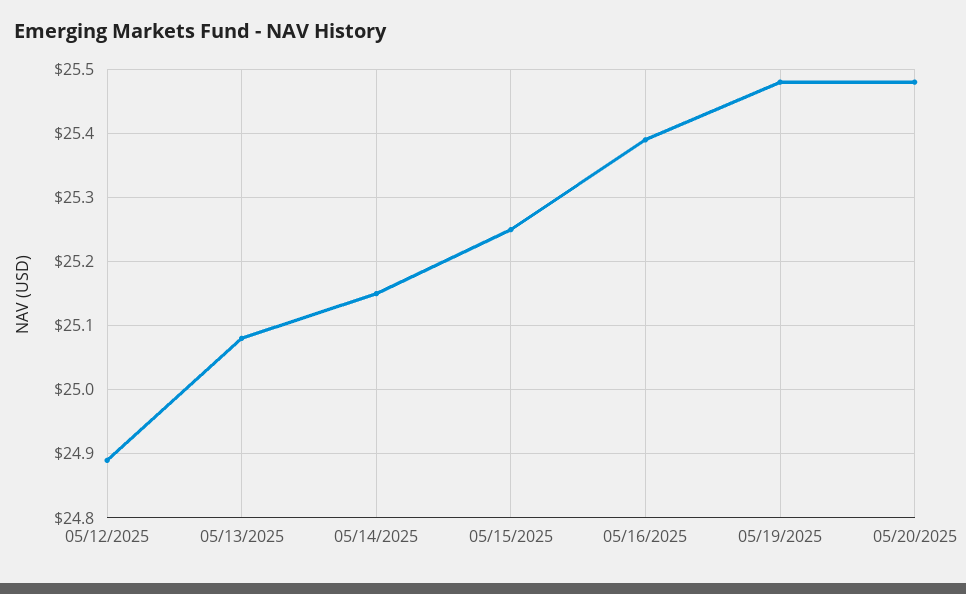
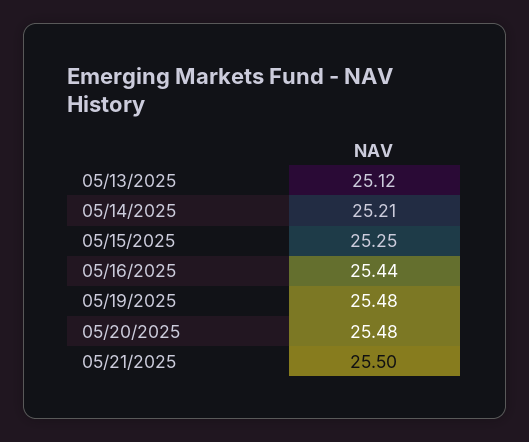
05/12/2025: 24.89 -> none
05/13/2025: 25.08 -> 25.12
05/14/2025: 25.15 -> 25.21
05/16/2025: 25.39 -> 25.44
05/21/2025: none -> 25.5

